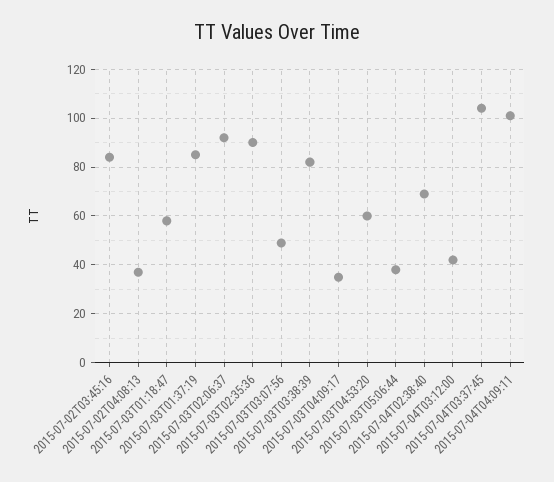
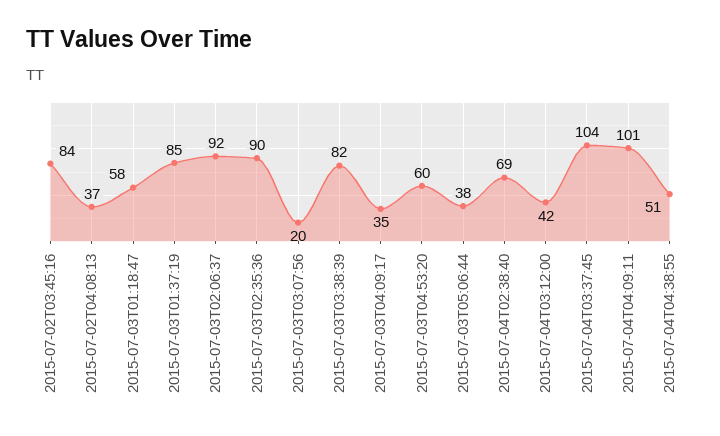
2015-07-03T03:07:56: 50 -> 20
2015-07-04T04:38:55: none -> 51

